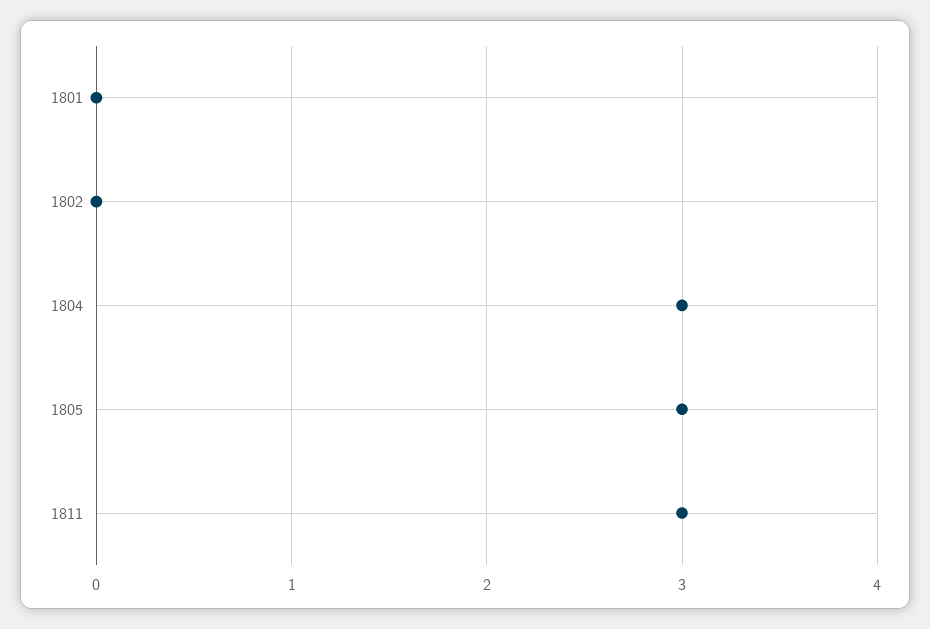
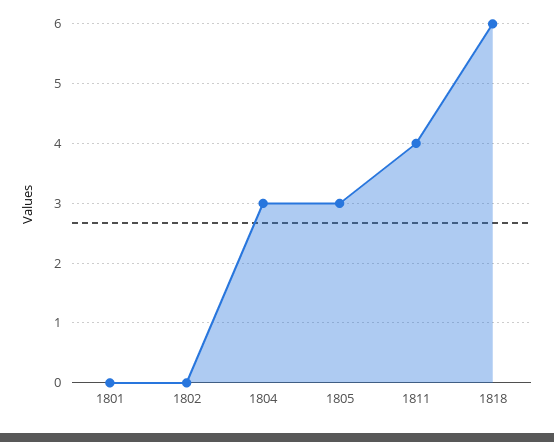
1811: 3 -> 4
1818: none -> 6

